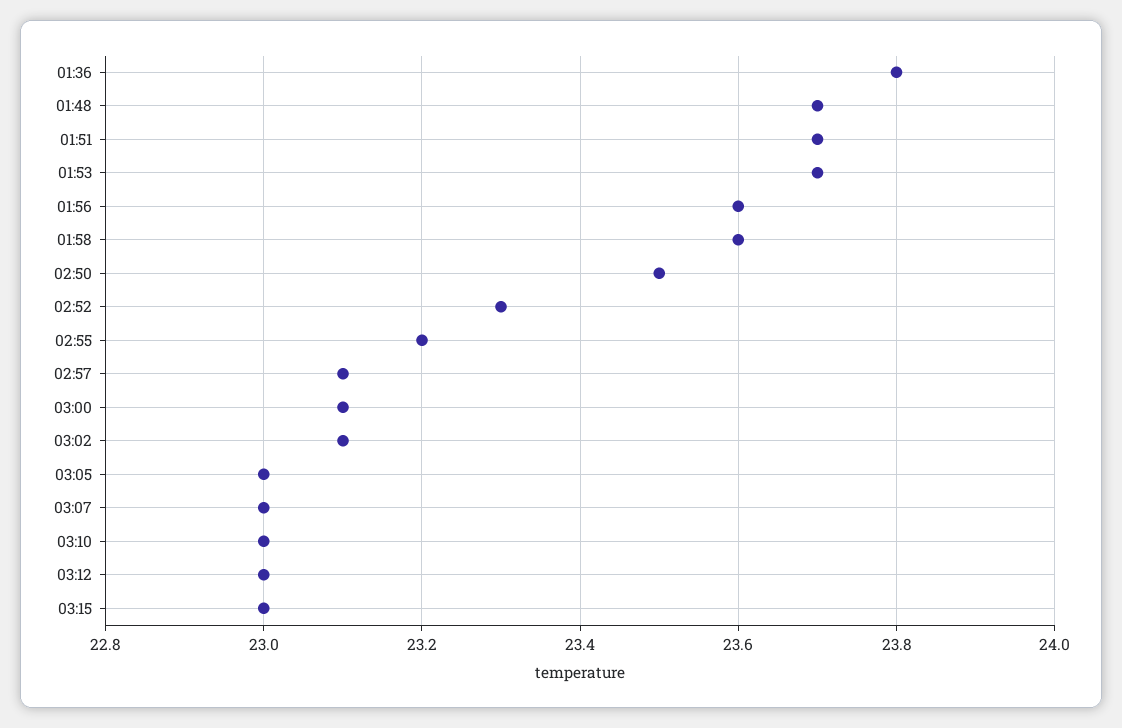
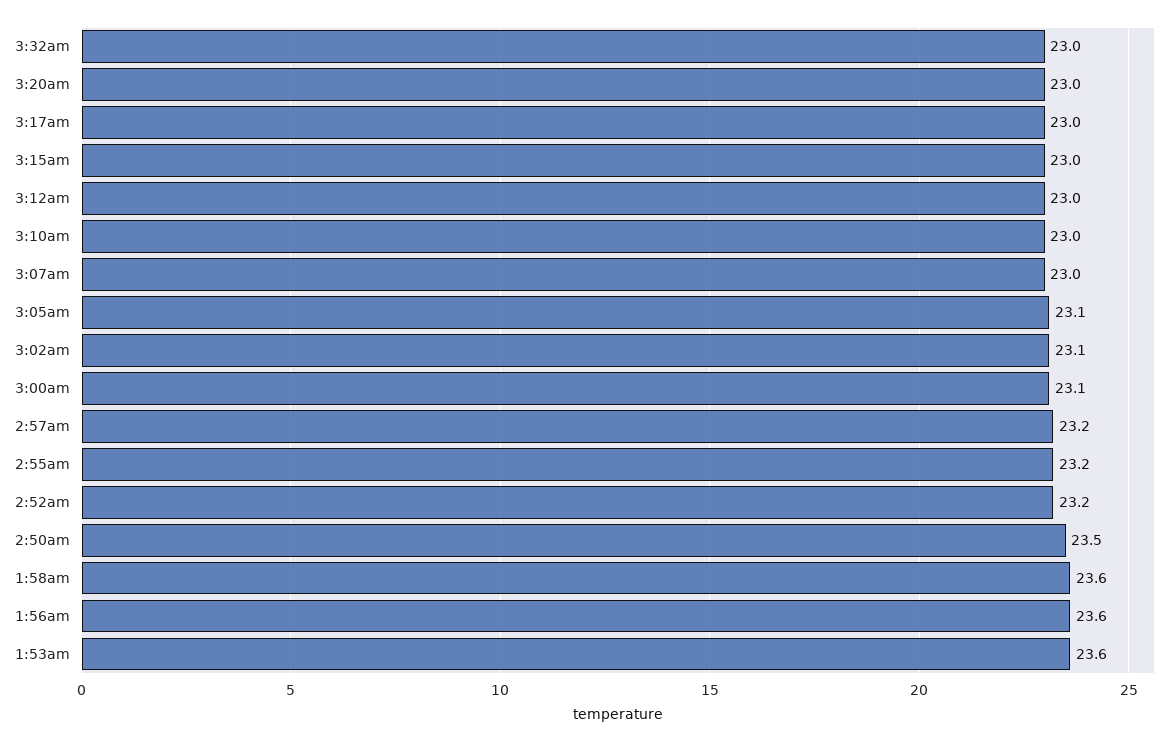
01:36: 23.8 -> none
01:48: 23.7 -> none
01:51: 23.7 -> none
01:53: 23.7 -> 23.6
02:52: 23.3 -> 23.2
02:57: 23.1 -> 23.2
03:05: 23 -> 23.1
3:32am: none -> 23
3:20am: none -> 23
3:17am: none -> 23

